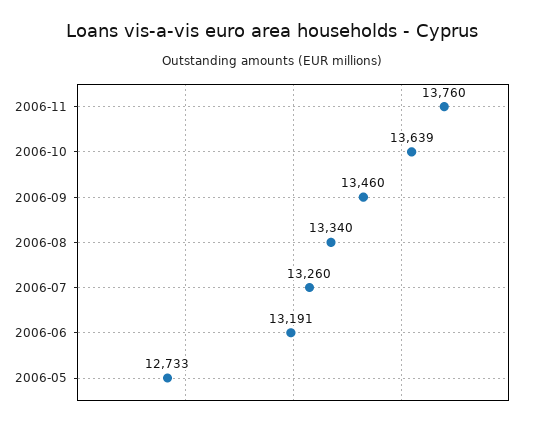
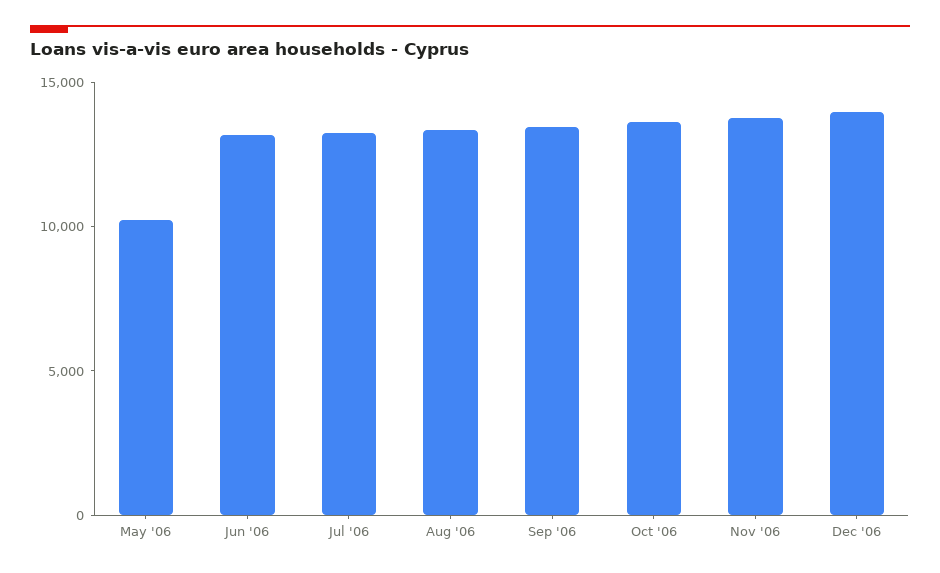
2006-05: 12733 -> 10000
Dec '06: none -> 14000

